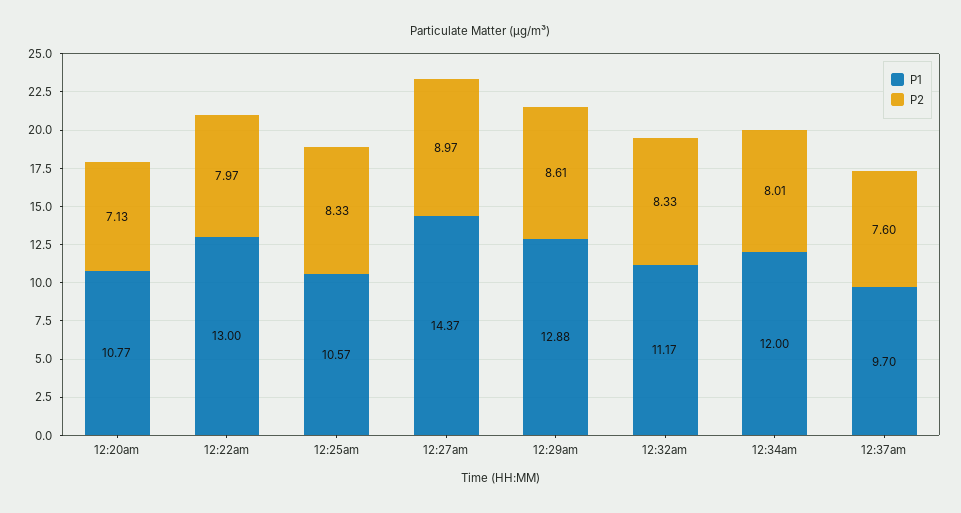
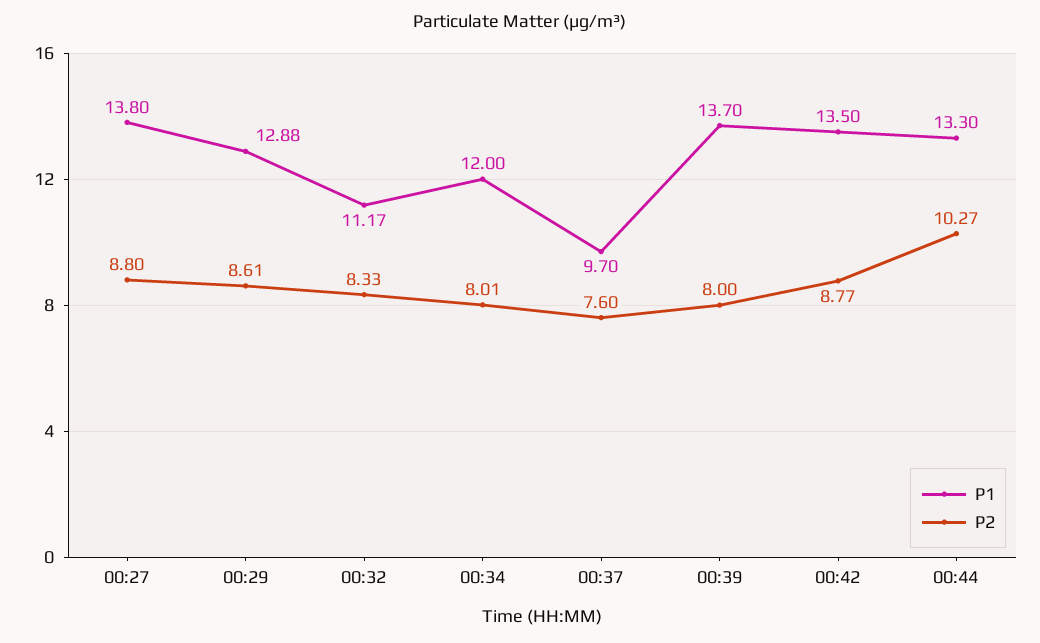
P1, 12:20am: 10.77 -> none
P2, 12:20am: 7.13 -> none
P1, 12:22am: 13 -> none
P2, 12:22am: 7.97 -> none
P1, 12:25am: 10.57 -> none
P2, 12:25am: 8.33 -> none
P1, 12:27am: 14.37 -> 13.8
P2, 12:27am: 8.97 -> 8.8
P1, 00:39: none -> 13.7
P2, 00:39: none -> 8
P1, 00:42: none -> 13.5
P2, 00:42: none -> 8.77
P1, 00:44: none -> 13.3
P2, 00:44: none -> 10.27

